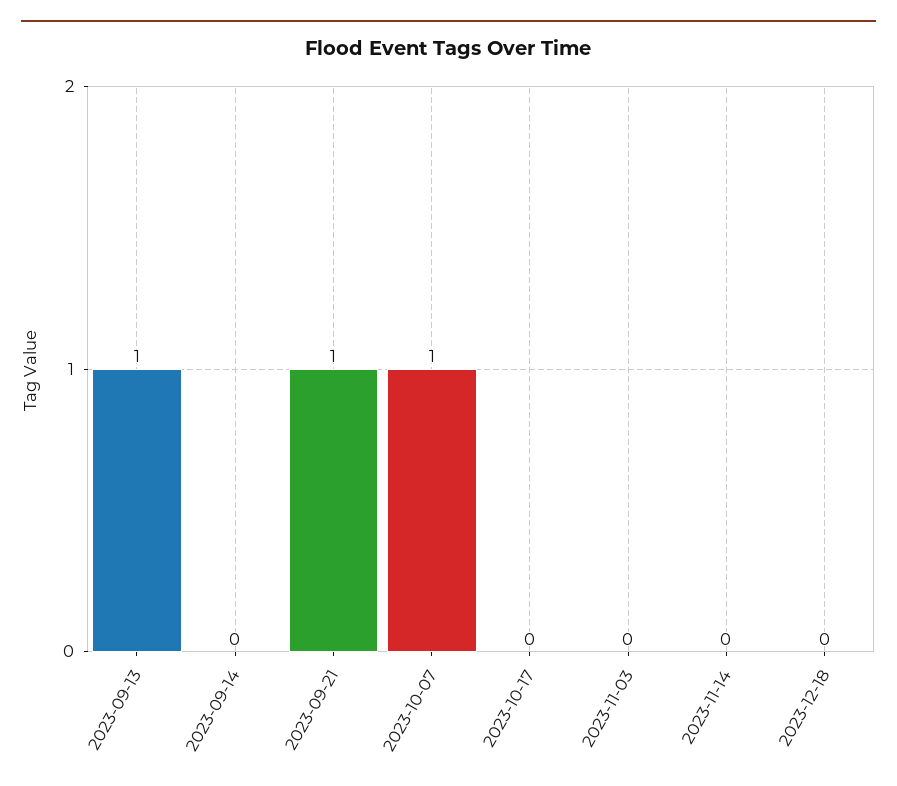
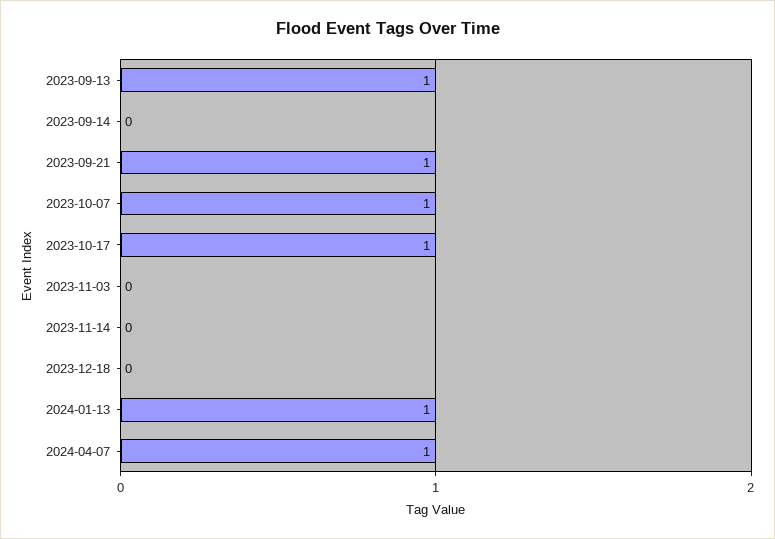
2023-10-17: 0 -> 1
2024-01-13: none -> 1
2024-04-07: none -> 1

